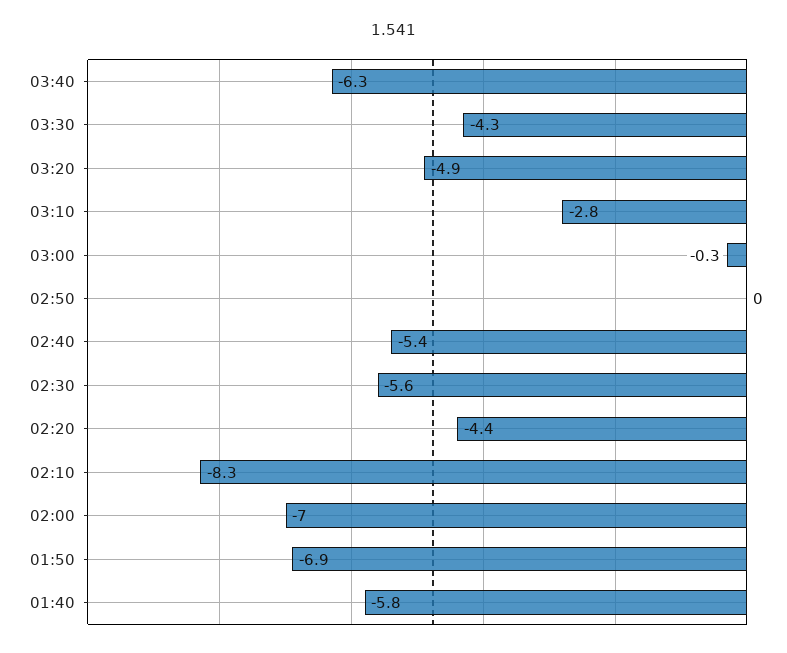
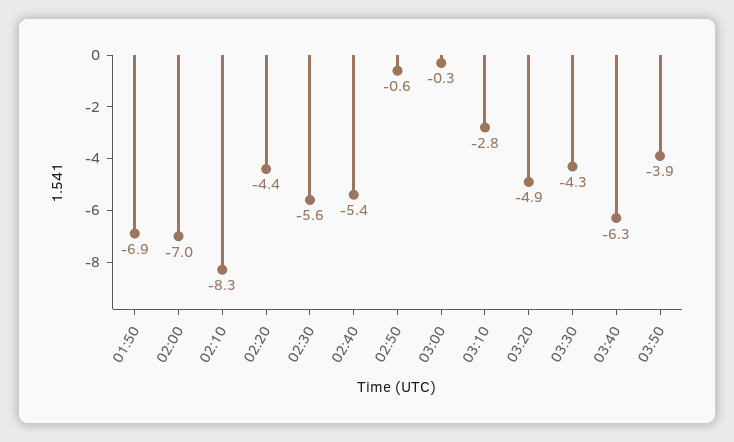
02:50: 0 -> -0.6
01:40: -5.8 -> none
03:50: none -> -3.9

